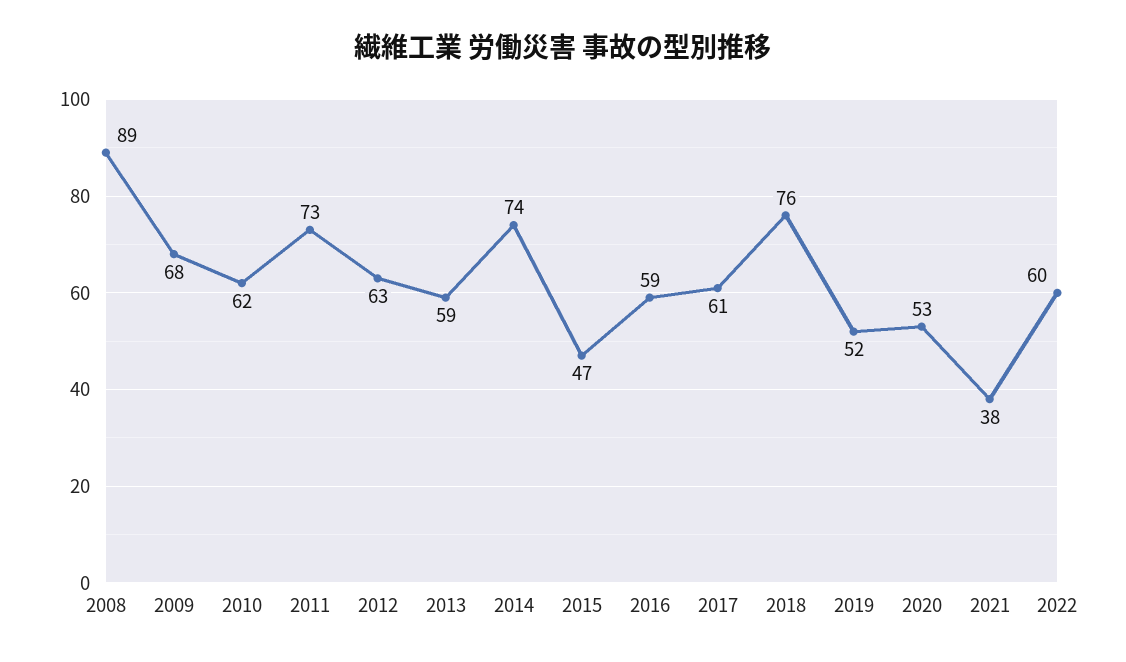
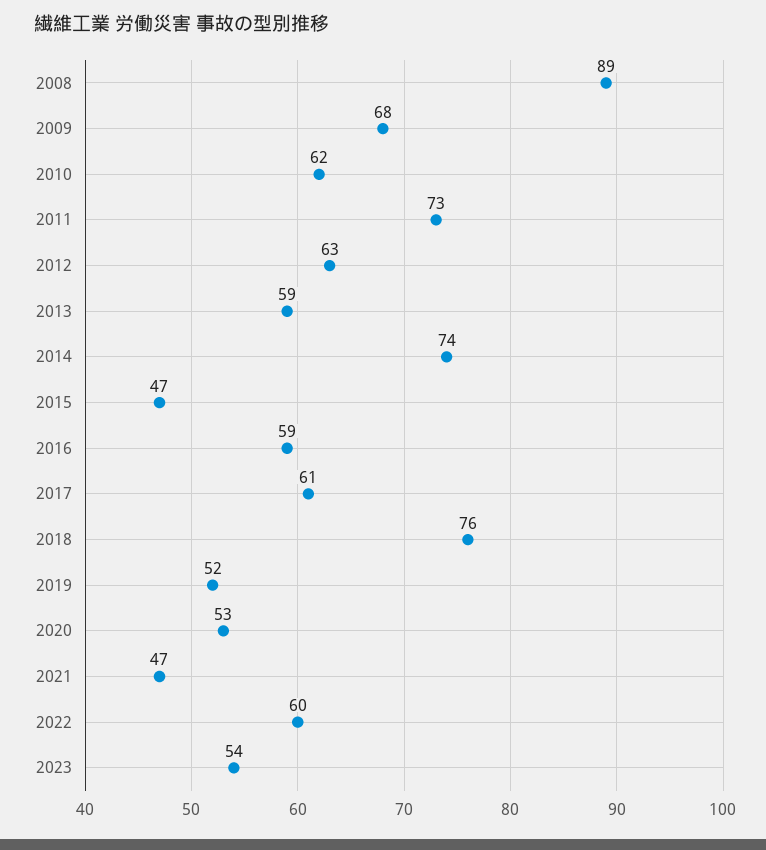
2021: 38 -> 47
2023: none -> 54

